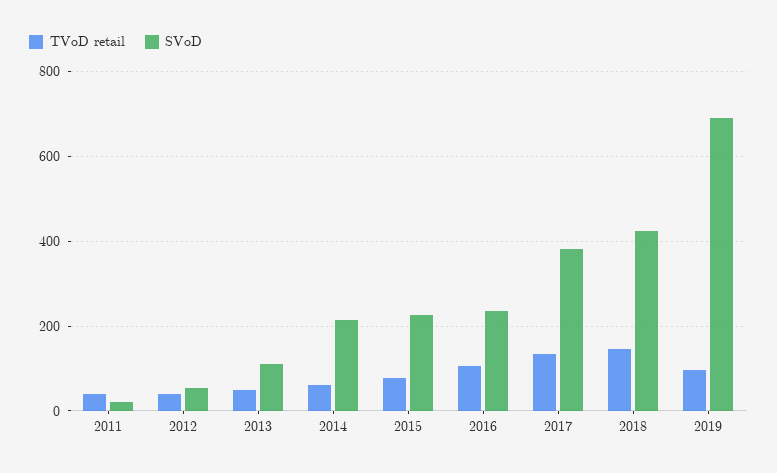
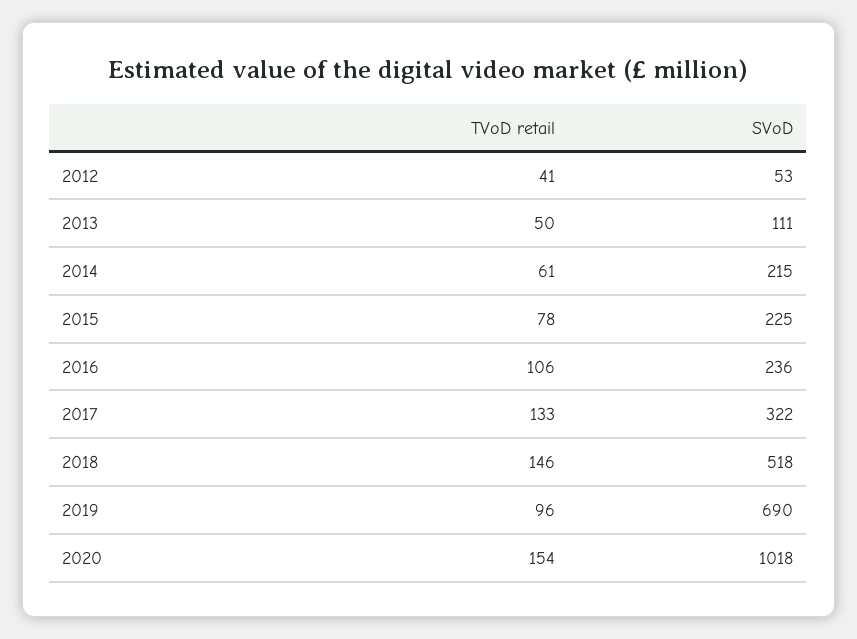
TVoD retail, 2011: 40 -> none
SVoD, 2011: 20 -> none
SVoD, 2017: 380 -> 322
SVoD, 2018: 420 -> 518
TVoD retail, 2020: none -> 154
SVoD, 2020: none -> 1018

